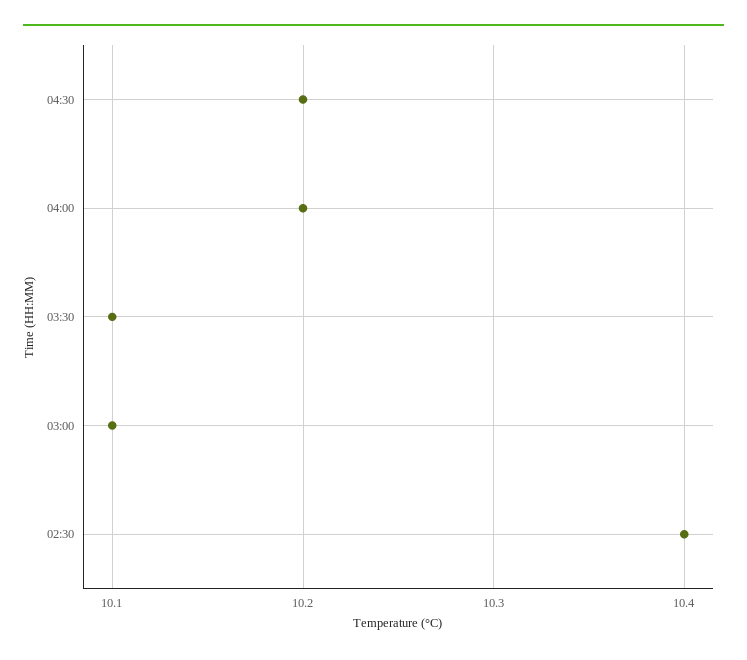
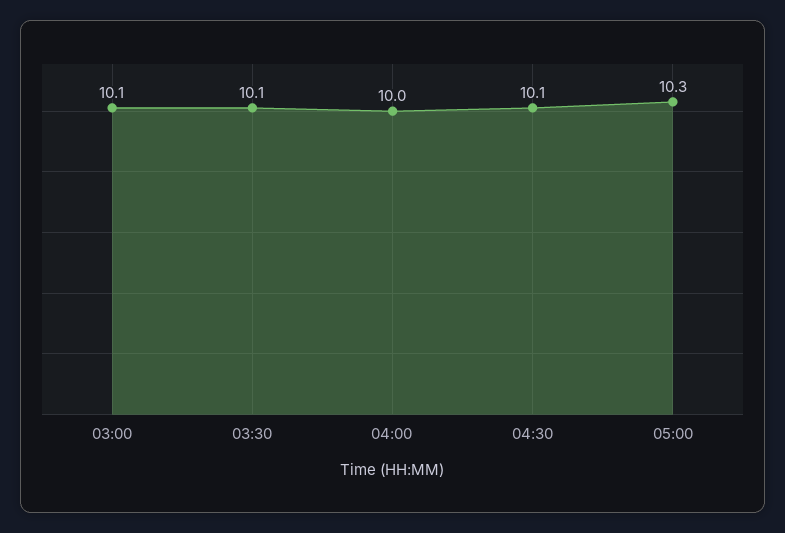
04:30: 10.2 -> 10.1
04:00: 10.2 -> 10
02:30: 10.4 -> none
05:00: none -> 10.3

